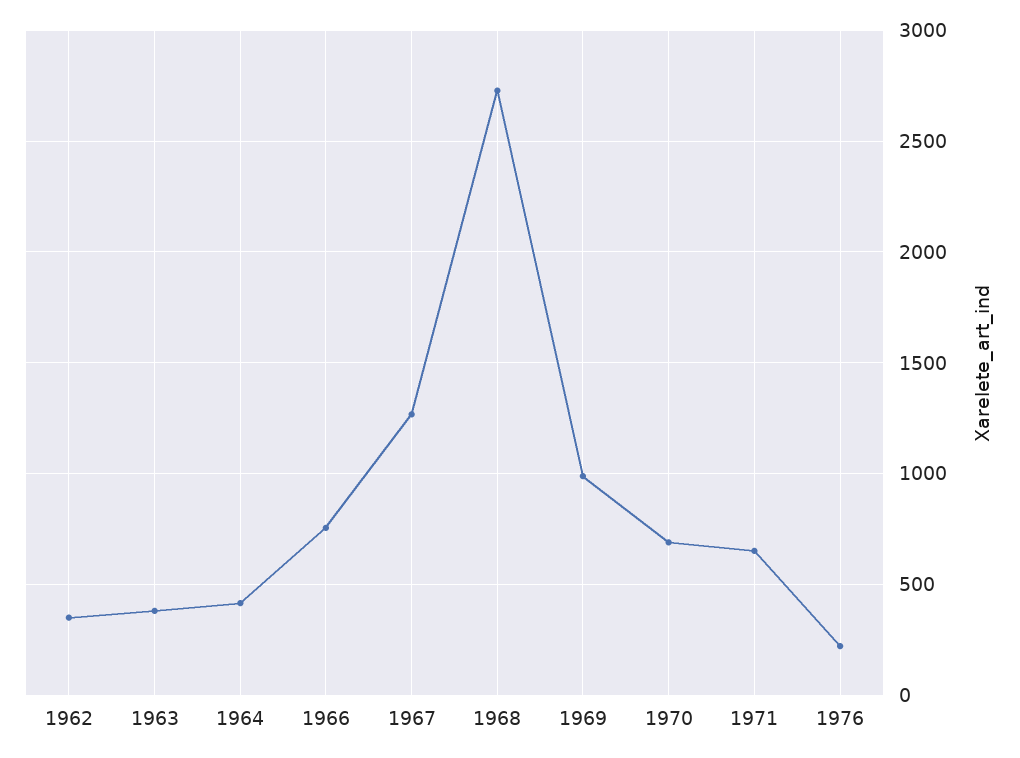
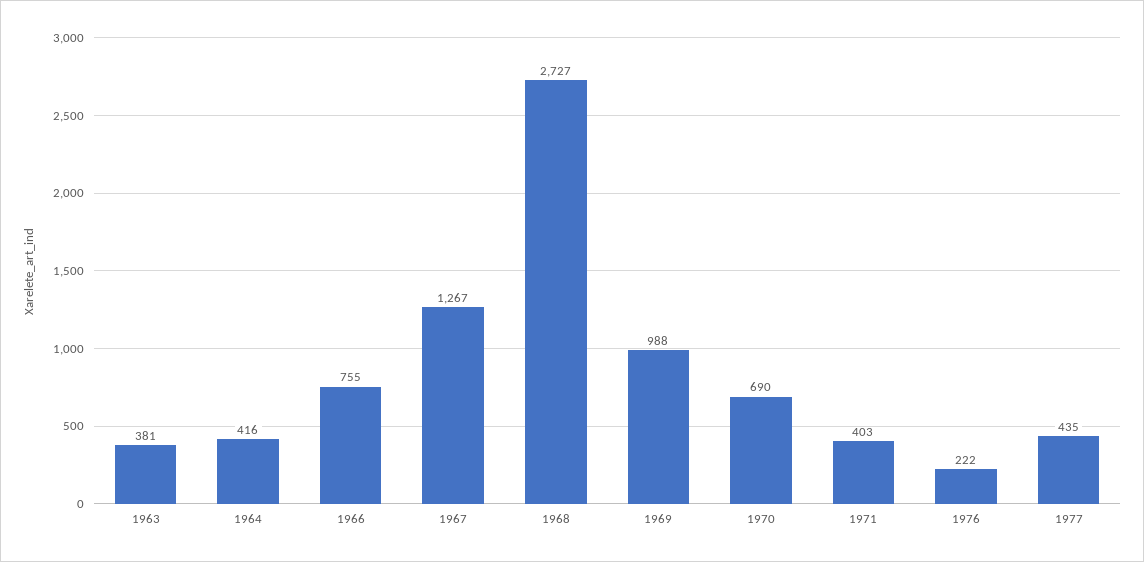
1962: 350 -> none
1971: 650 -> 403
1977: none -> 435

